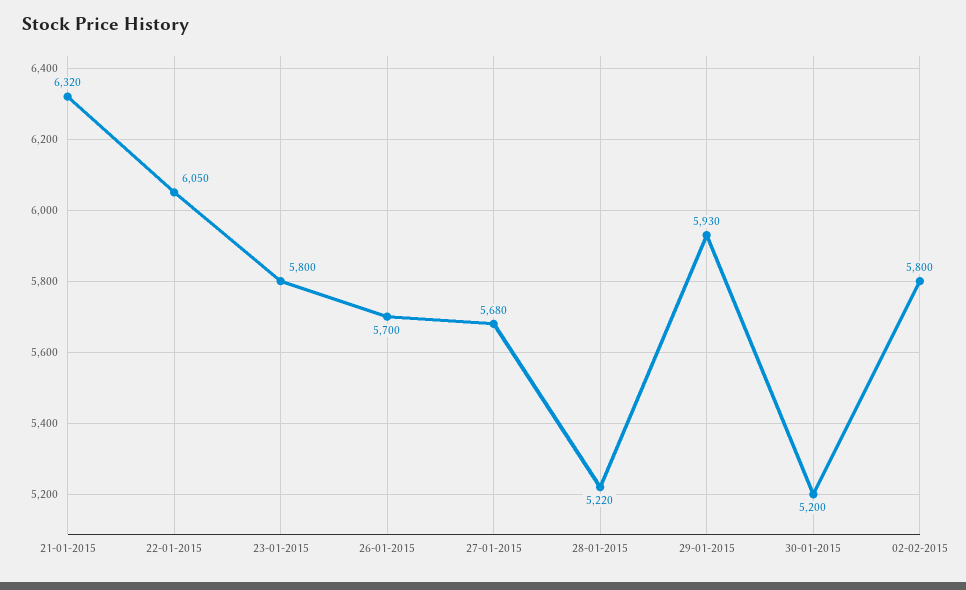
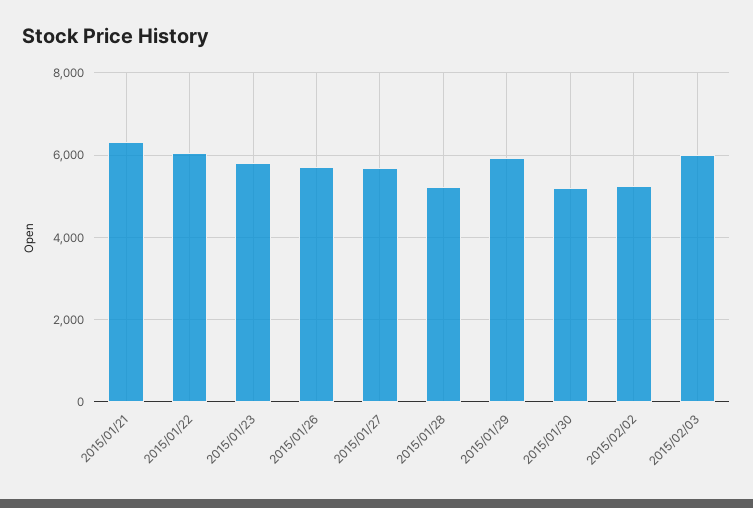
02-02-2015: 5800 -> 5200
2015/02/03: none -> 6000

